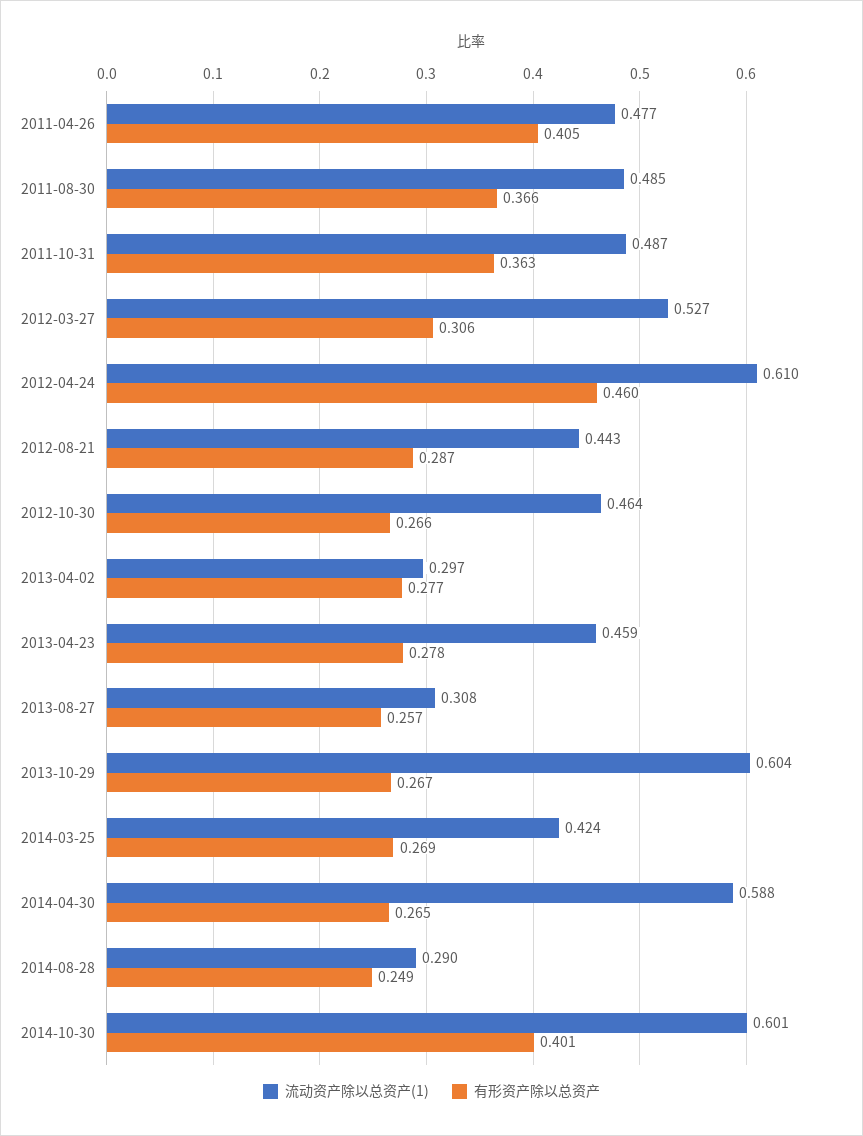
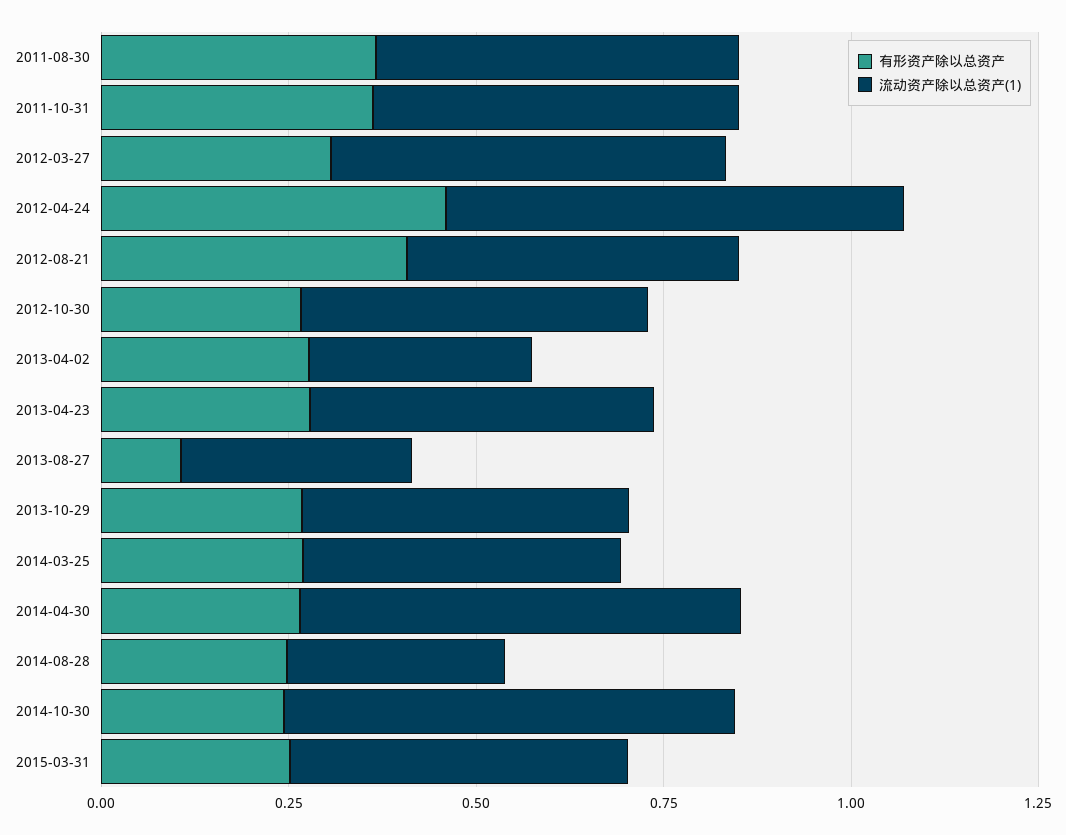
流动资产除以总资产(1), 2011-04-26: 0.477 -> none
有形资产除以总资产, 2011-04-26: 0.405 -> none
有形资产除以总资产, 2012-08-21: 0.287 -> 0.4
有形资产除以总资产, 2013-08-27: 0.257 -> 0.1
流动资产除以总资产(1), 2013-10-29: 0.604 -> 0.45
有形资产除以总资产, 2014-10-30: 0.401 -> 0.25
有形资产除以总资产, 2015-03-31: none -> 0.25
流动资产除以总资产(1), 2015-03-31: none -> 0.45

